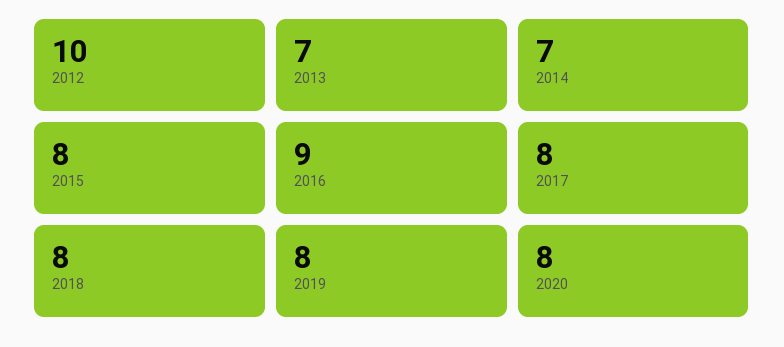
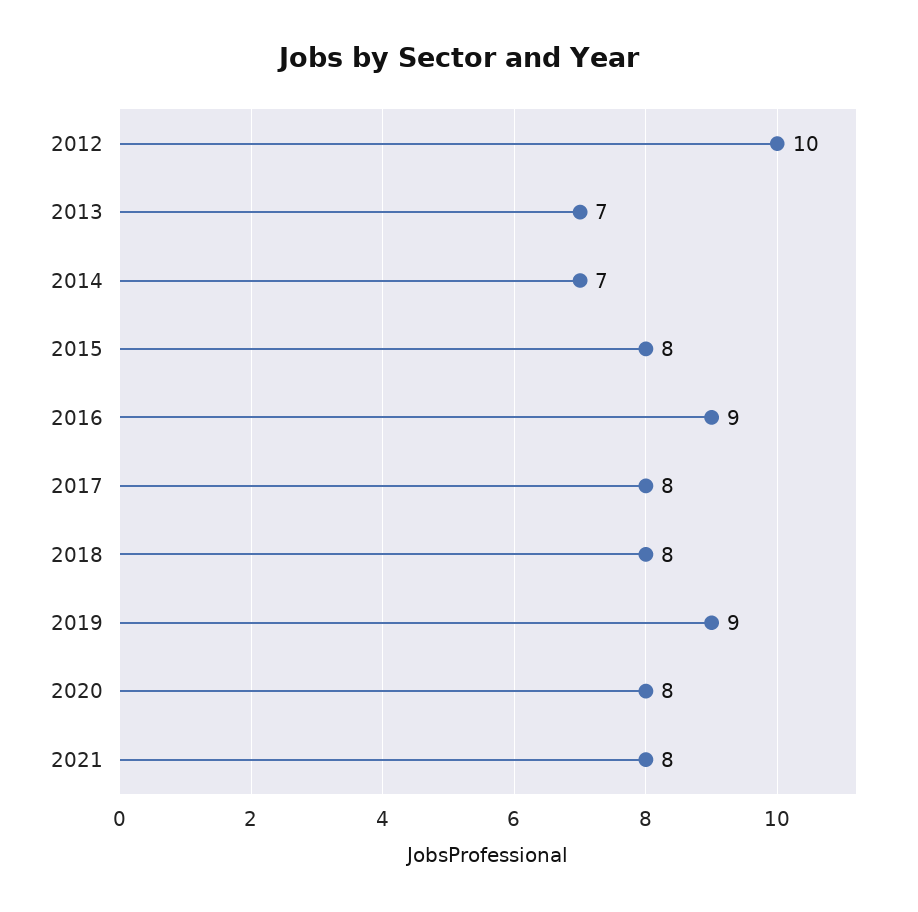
2019: 8 -> 9
2021: none -> 8

